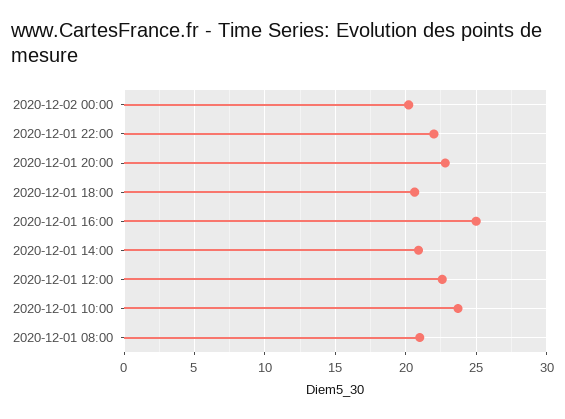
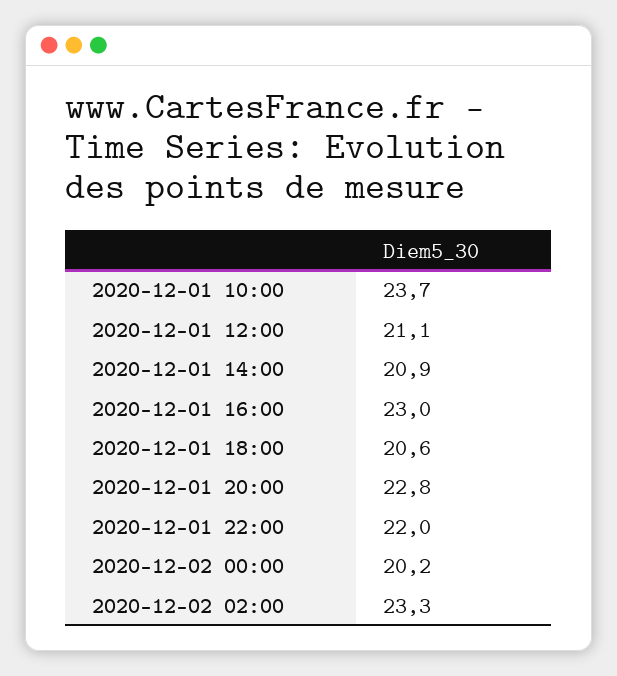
2020-12-01 16:00: 25 -> 23
2020-12-01 12:00: 22.5 -> 21.1
2020-12-01 08:00: 21 -> none
2020-12-02 02:00: none -> 23.3

